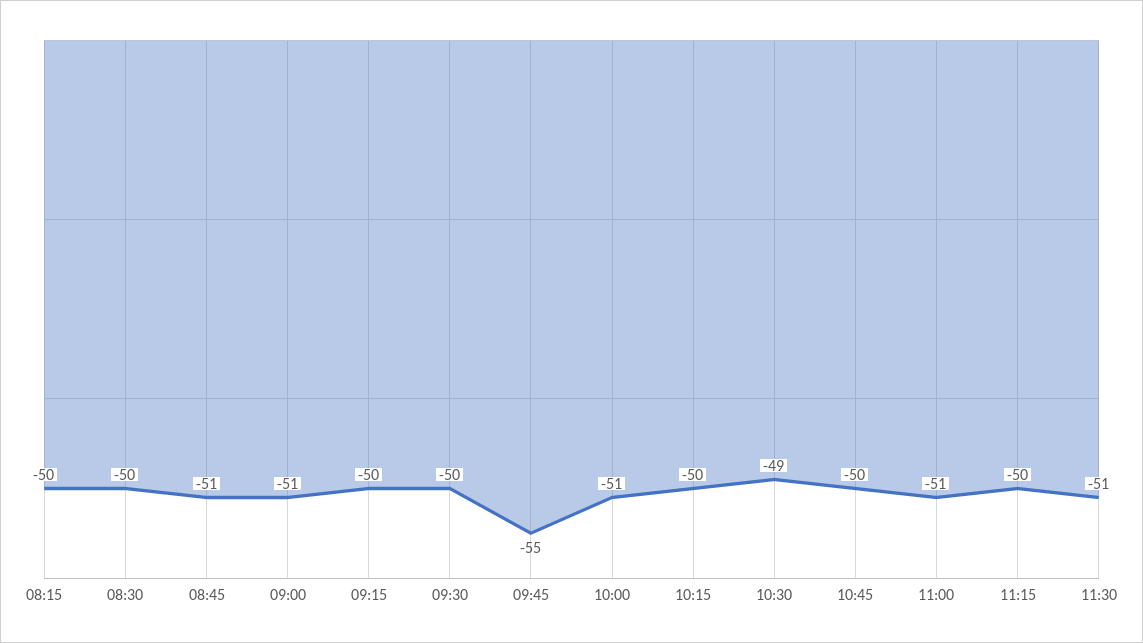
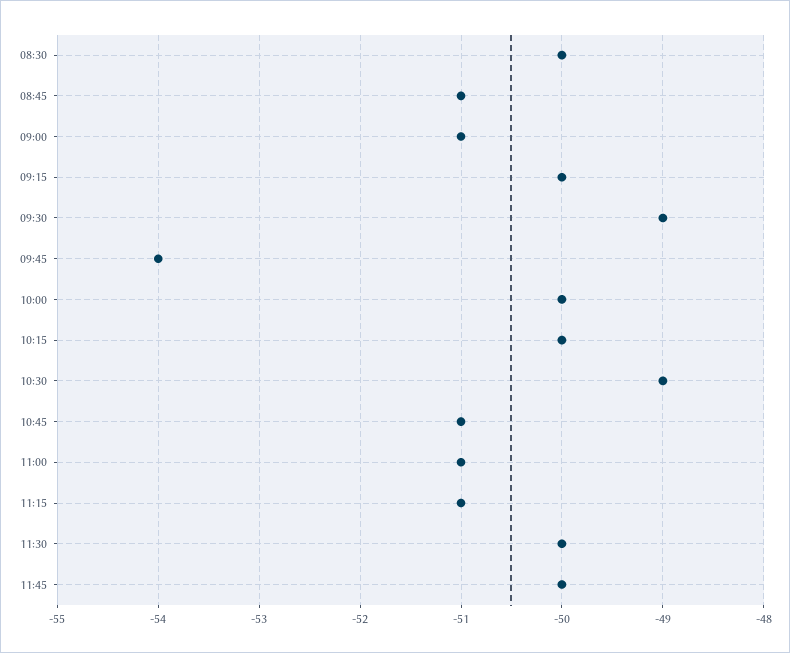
08:15: -50 -> none
09:30: -50 -> -49
09:45: -55 -> -54
10:00: -51 -> -50
10:45: -50 -> -51
11:15: -50 -> -51
11:30: -51 -> -50
11:45: none -> -50

